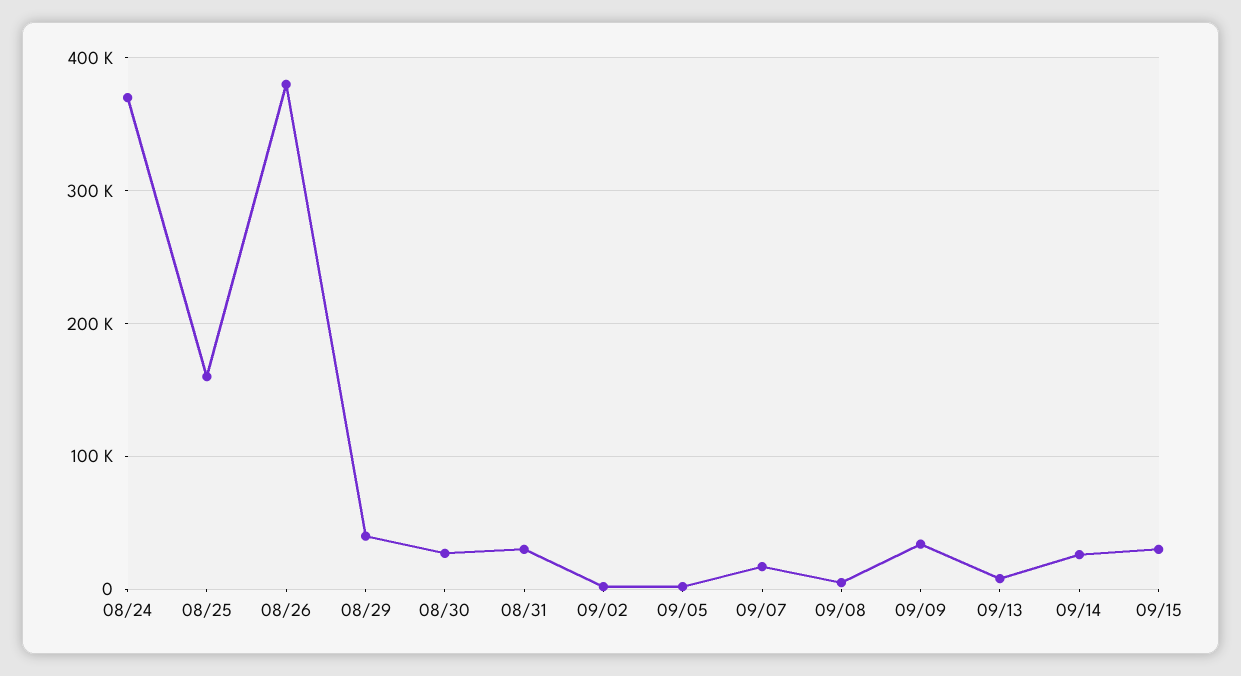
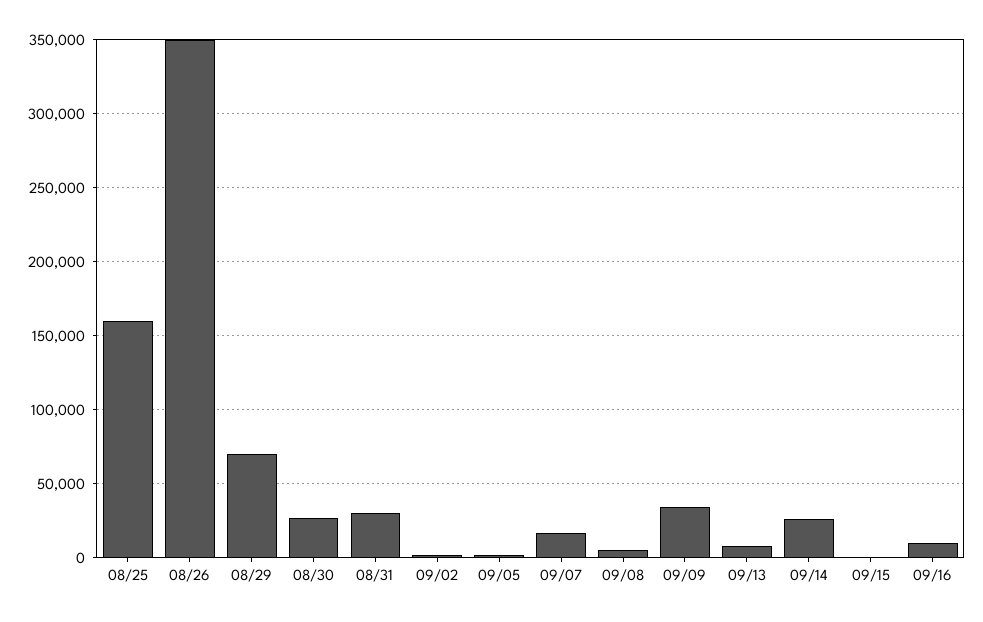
08/24: 370000 -> none
08/26: 380000 -> 350000
08/29: 40000 -> 70000
09/15: 30000 -> 0
09/16: none -> 10000

